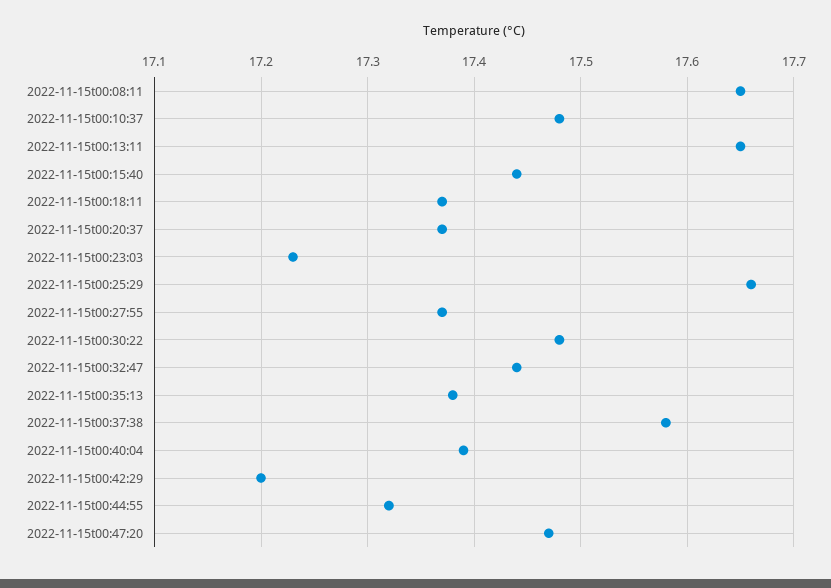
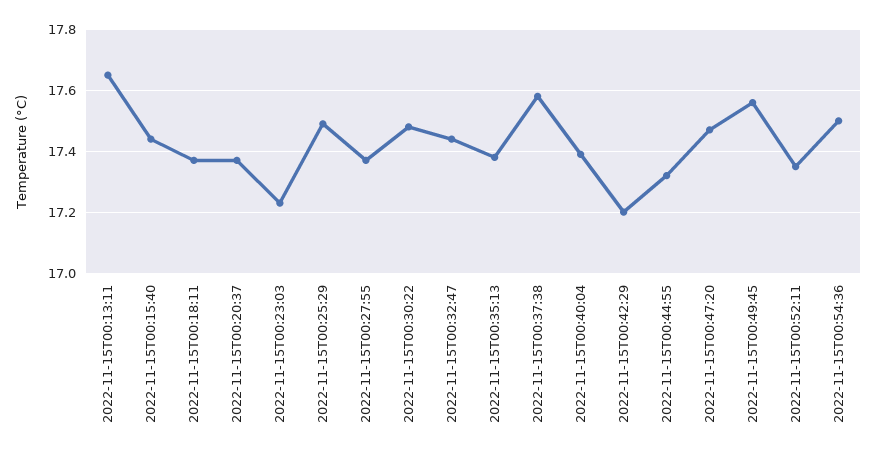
2022-11-15t00:08:11: 17.65 -> none
2022-11-15t00:10:37: 17.48 -> none
2022-11-15t00:25:29: 17.66 -> 17.5
2022-11-15T00:49:45: none -> 17.55
2022-11-15T00:52:11: none -> 17.35
2022-11-15T00:54:36: none -> 17.5

